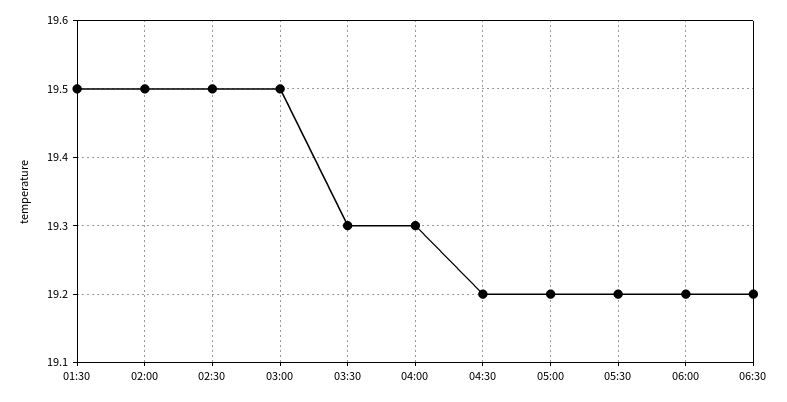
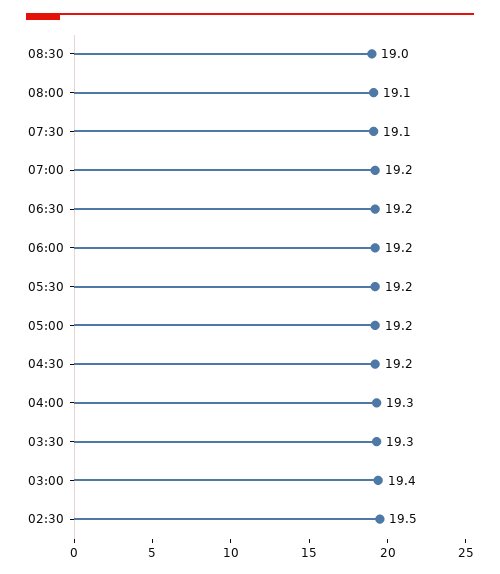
01:30: 19.5 -> none
02:00: 19.5 -> none
03:00: 19.5 -> 19.4
08:30: none -> 19
08:00: none -> 19.1
07:30: none -> 19.1
07:00: none -> 19.2

